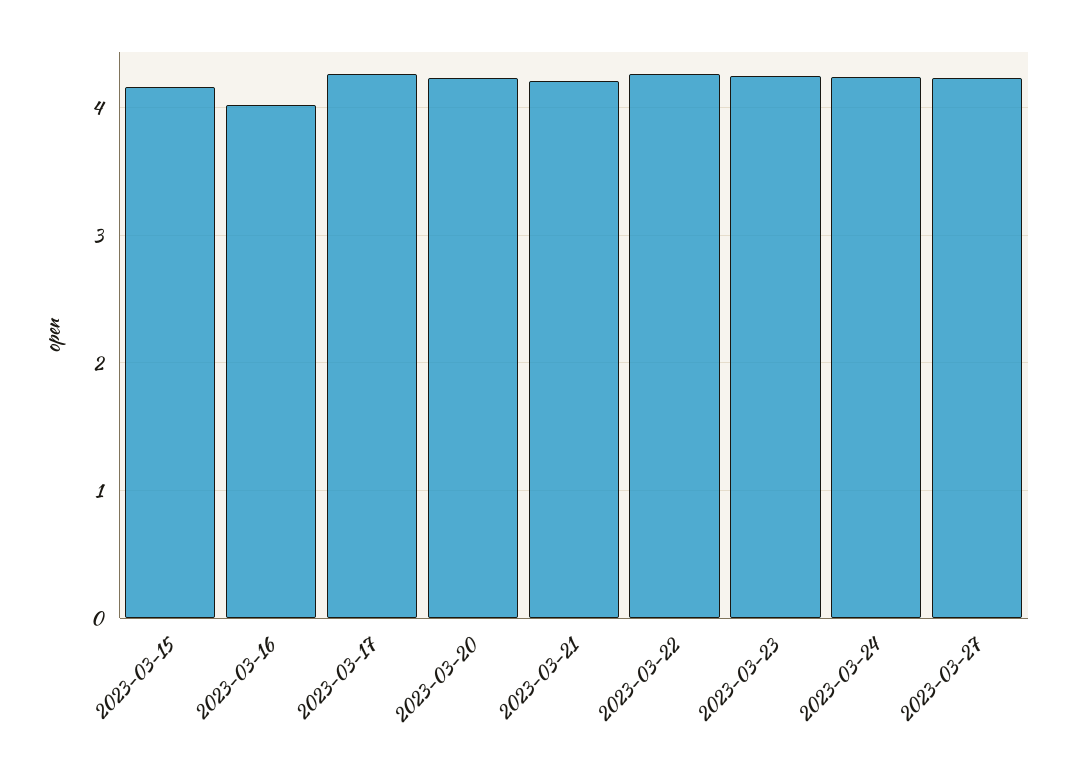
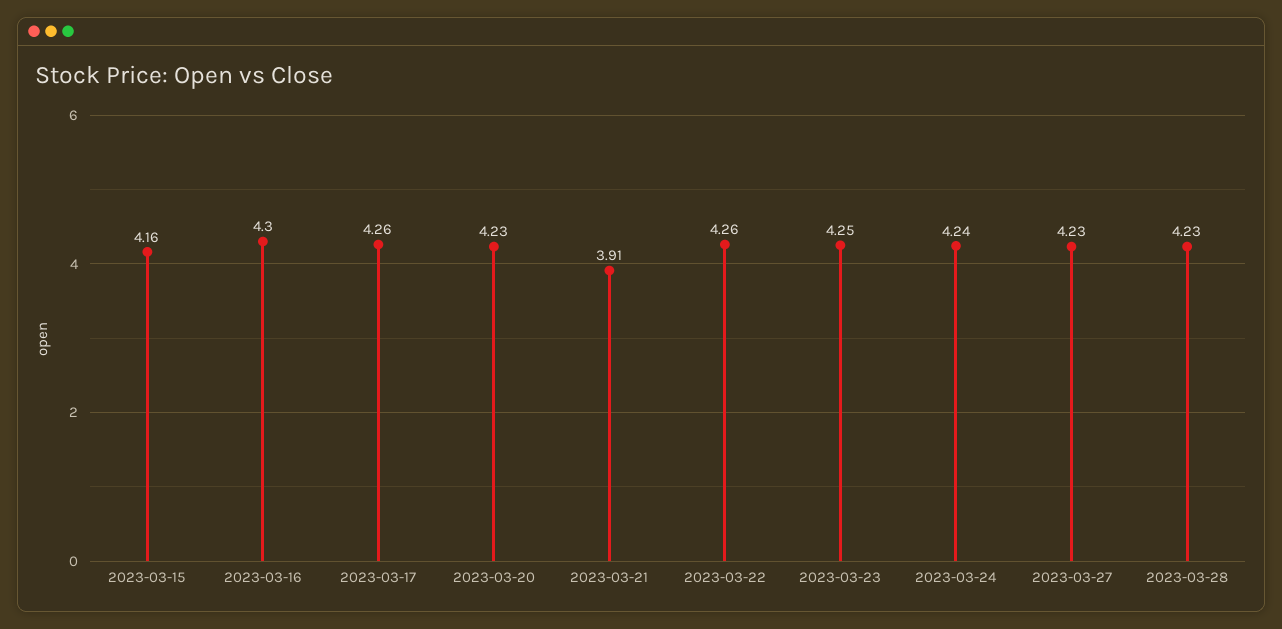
2023-03-16: 4 -> 4.3
2023-03-21: 4.2 -> 3.91
2023-03-28: none -> 4.23

